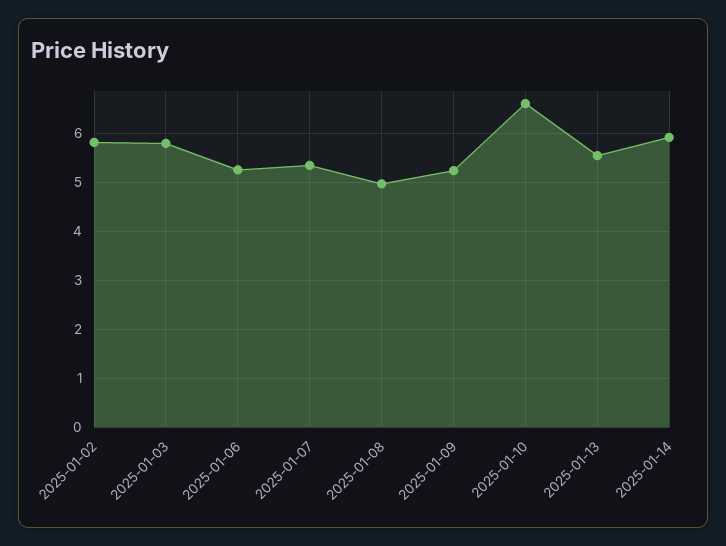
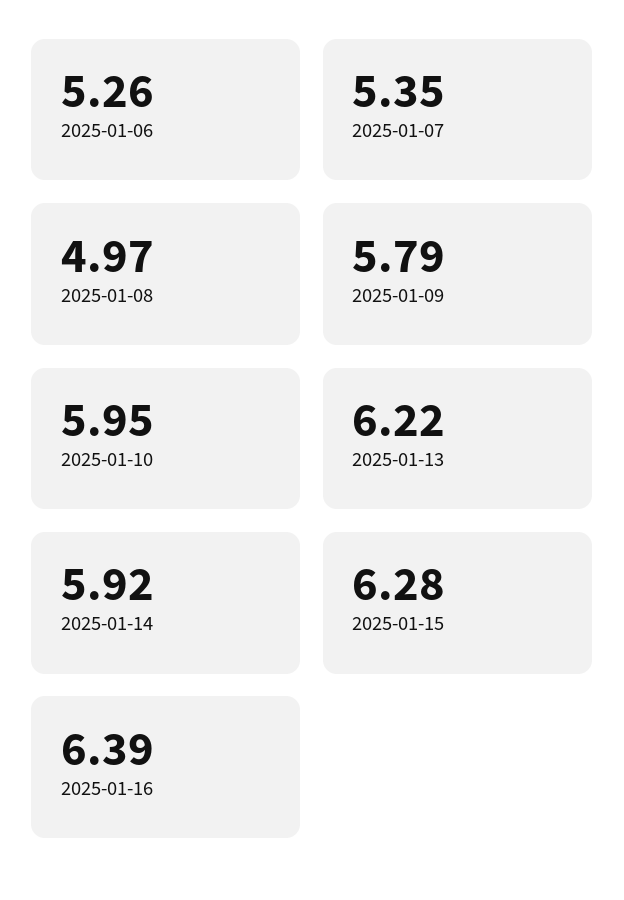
2025-01-02: 5.8 -> none
2025-01-03: 5.8 -> none
2025-01-09: 5.2 -> 5.79
2025-01-10: 6.6 -> 5.95
2025-01-13: 5.6 -> 6.22
2025-01-15: none -> 6.28
2025-01-16: none -> 6.39

